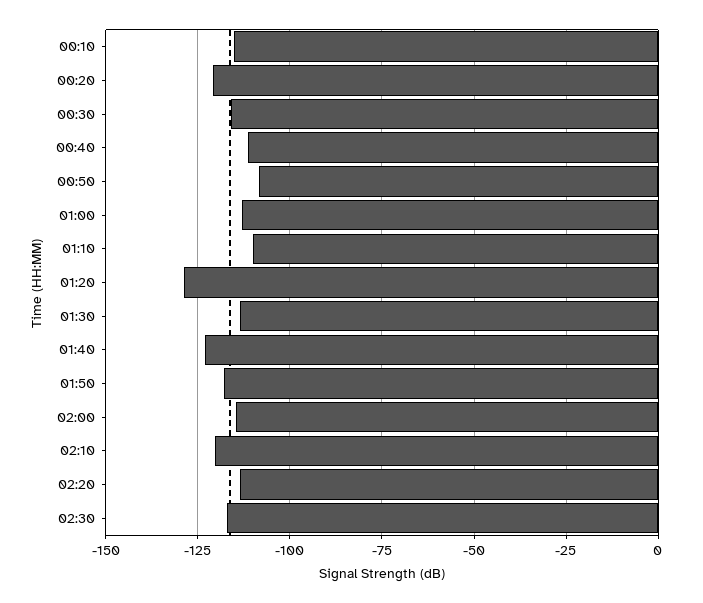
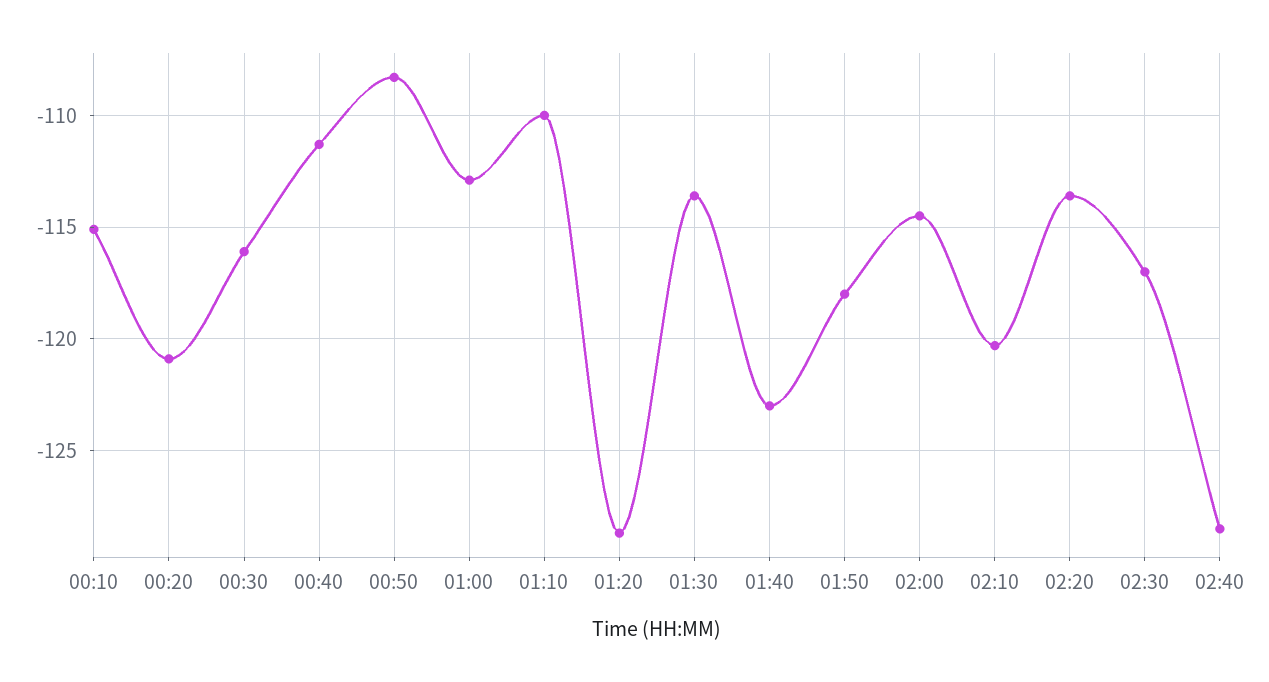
02:40: none -> -128.5

